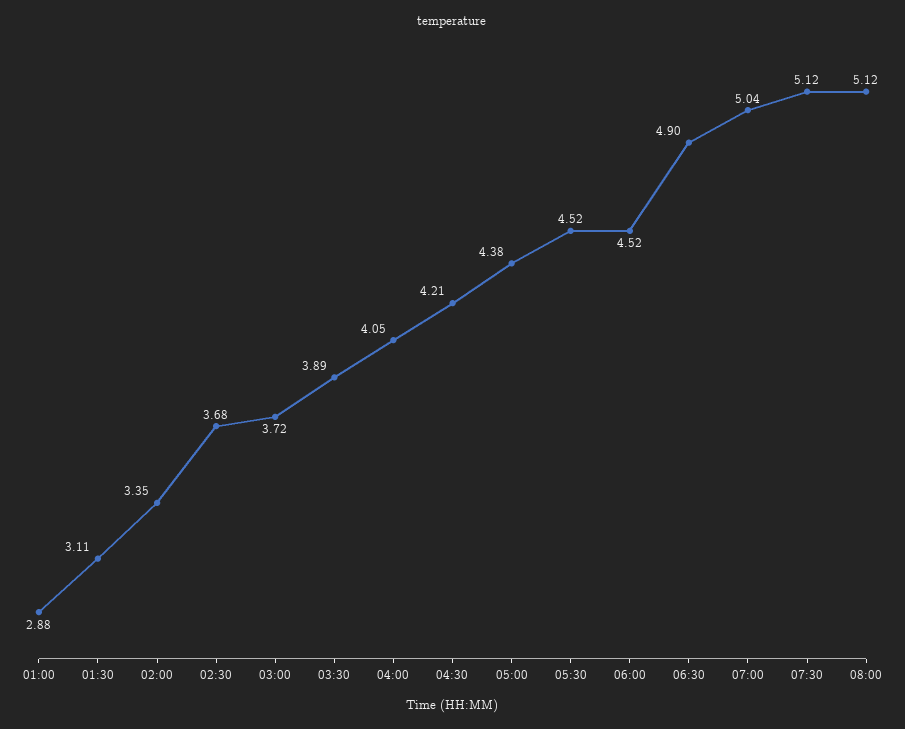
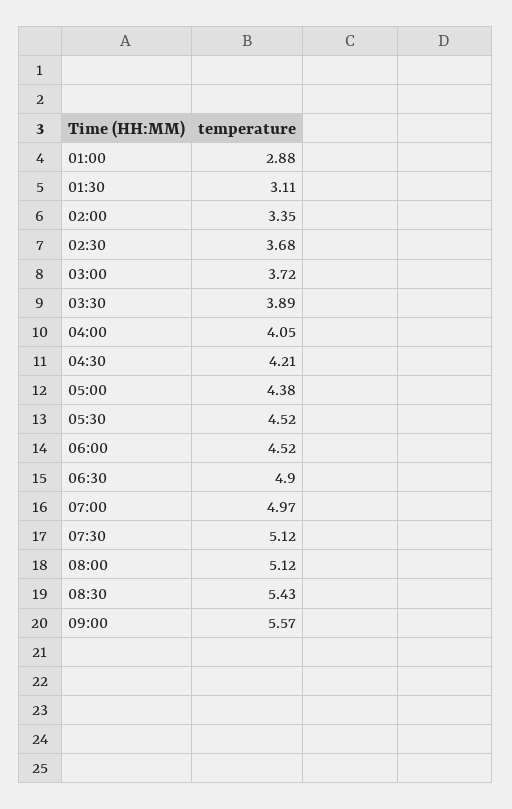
07:00: 5.04 -> 4.97
08:30: none -> 5.43
09:00: none -> 5.57

